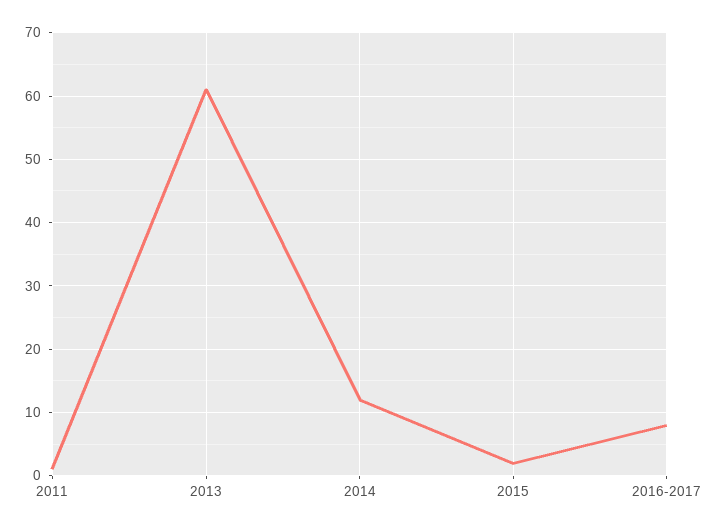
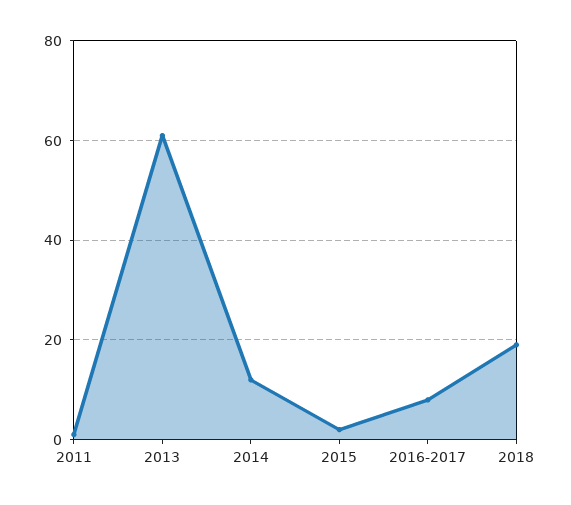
2018: none -> 20

